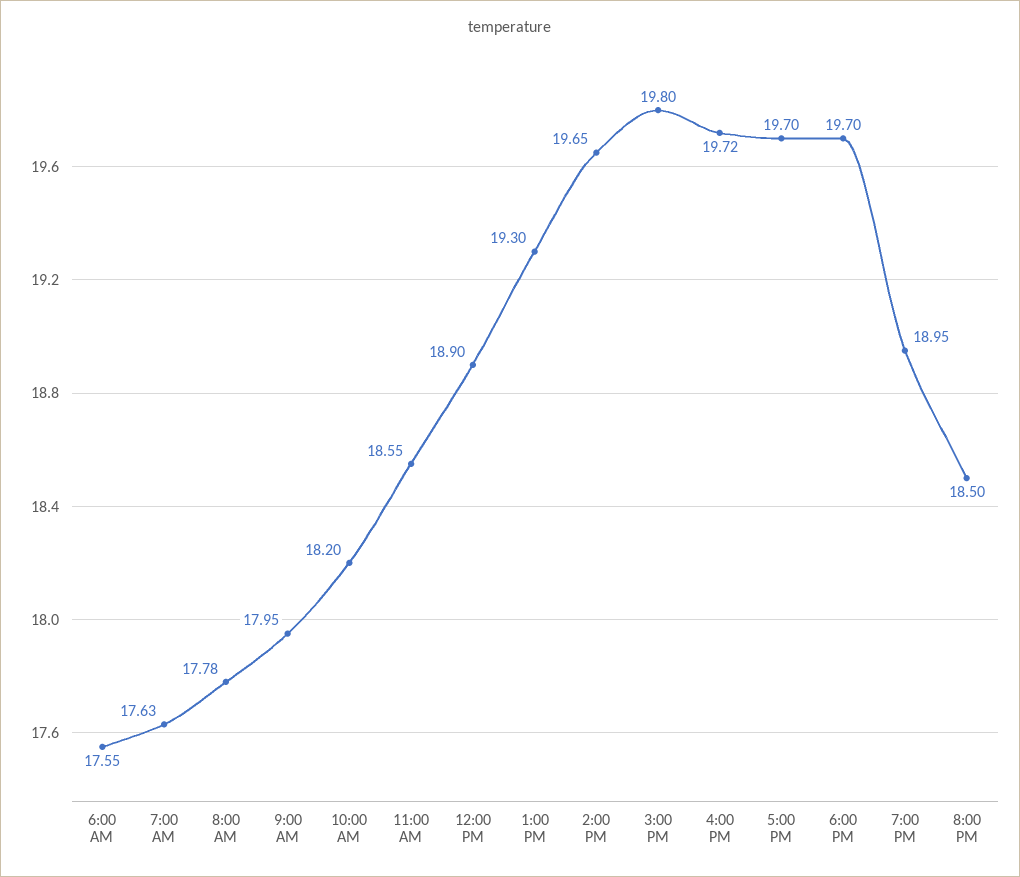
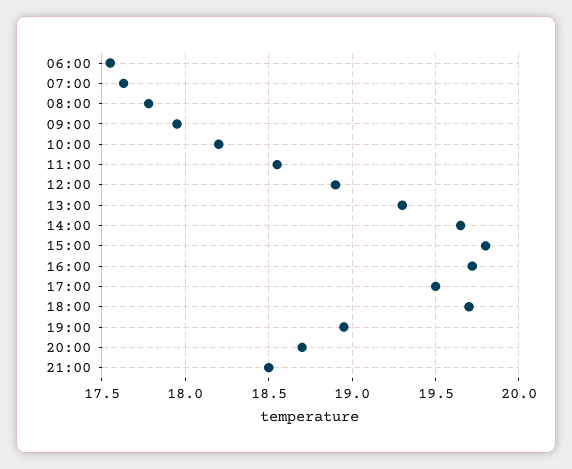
5:00 PM: 19.7 -> 19.5
8:00 PM: 18.5 -> 18.7
21:00: none -> 18.5

